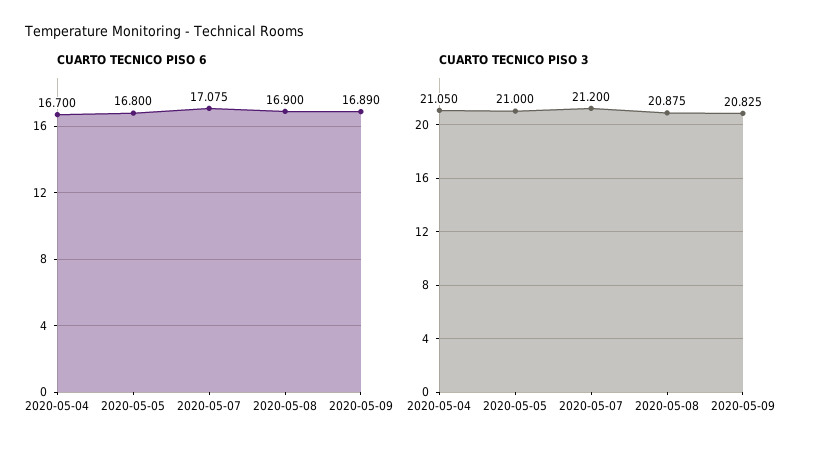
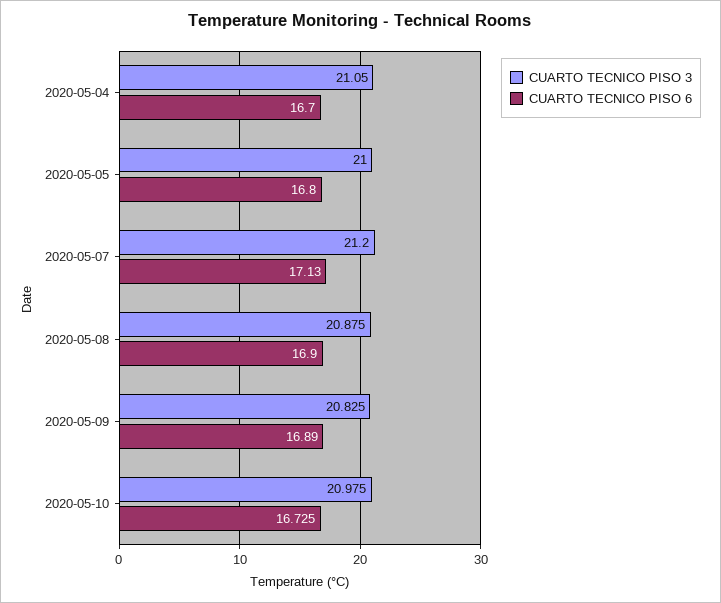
CUARTO TECNICO PISO 6, 2020-05-07: 17.075 -> 17.13
CUARTO TECNICO PISO 3, 2020-05-10: none -> 20.975
CUARTO TECNICO PISO 6, 2020-05-10: none -> 16.725

